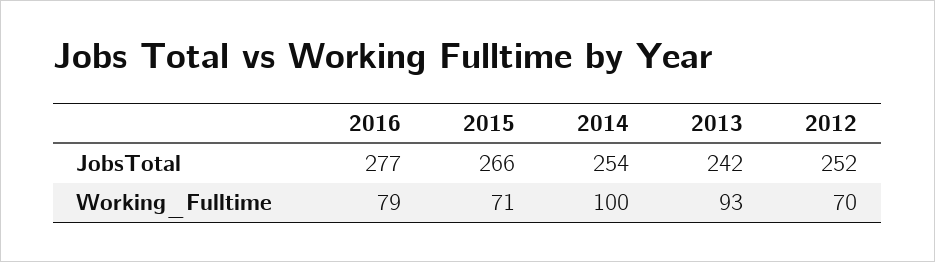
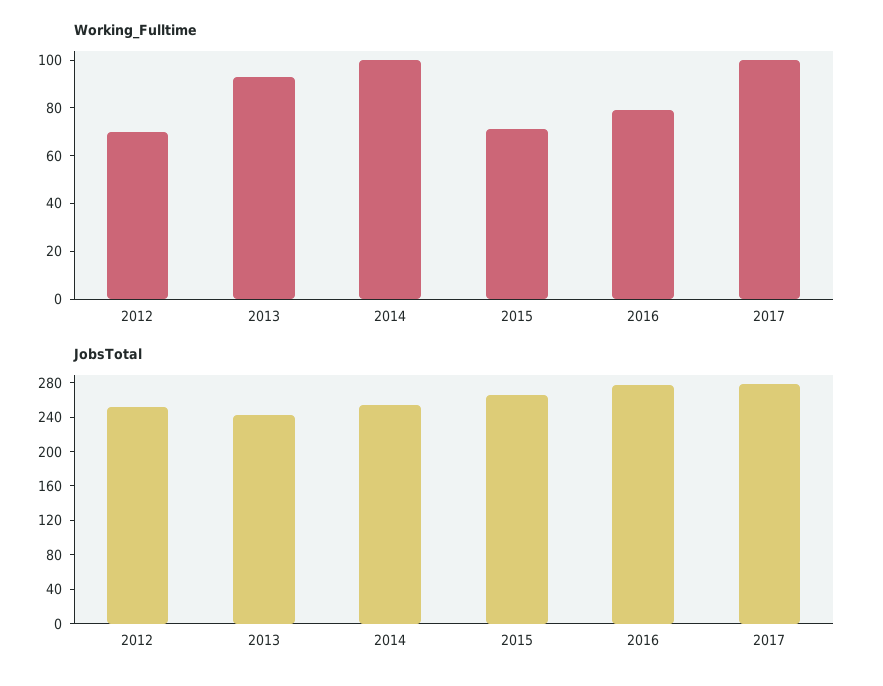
Working_Fulltime, 2017: none -> 100
JobsTotal, 2017: none -> 280

